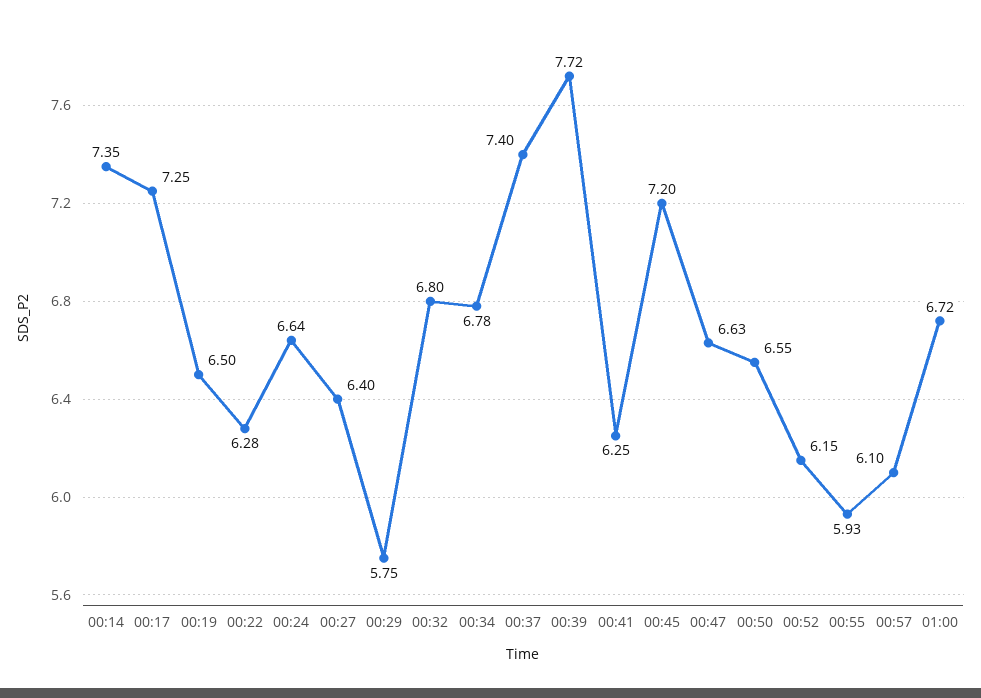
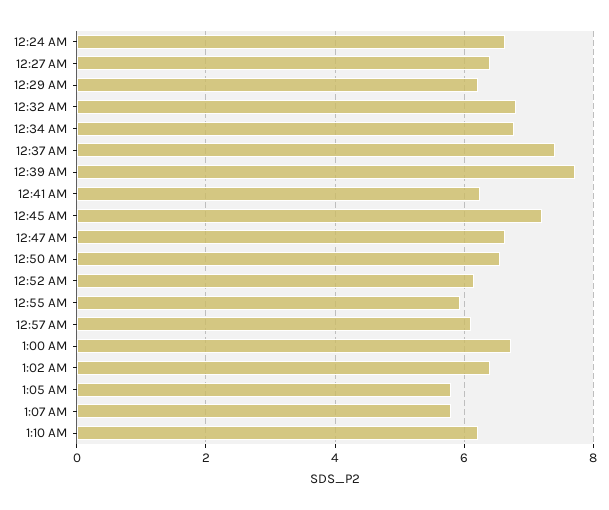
00:14: 7.35 -> none
00:17: 7.25 -> none
00:19: 6.5 -> none
00:22: 6.28 -> none
00:29: 5.75 -> 6.2
1:02 AM: none -> 6.4
1:05 AM: none -> 5.8
1:07 AM: none -> 5.8
1:10 AM: none -> 6.2

